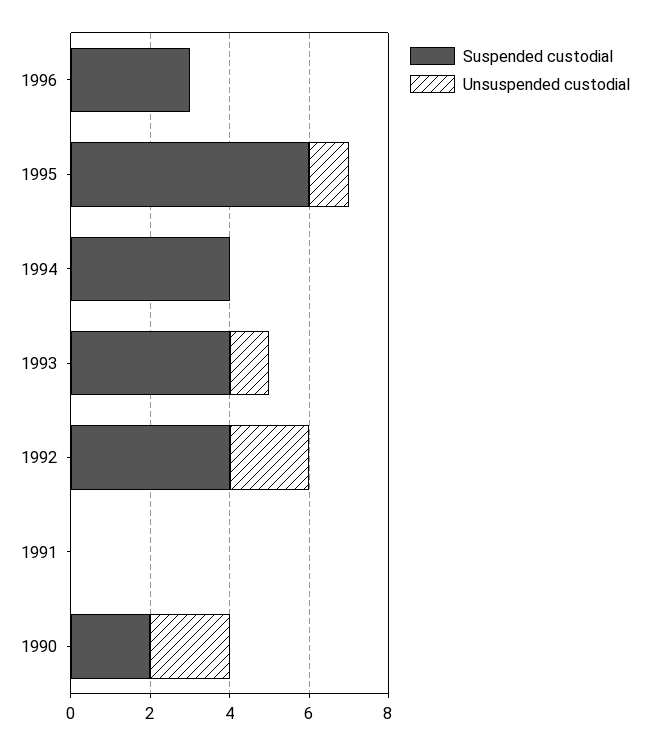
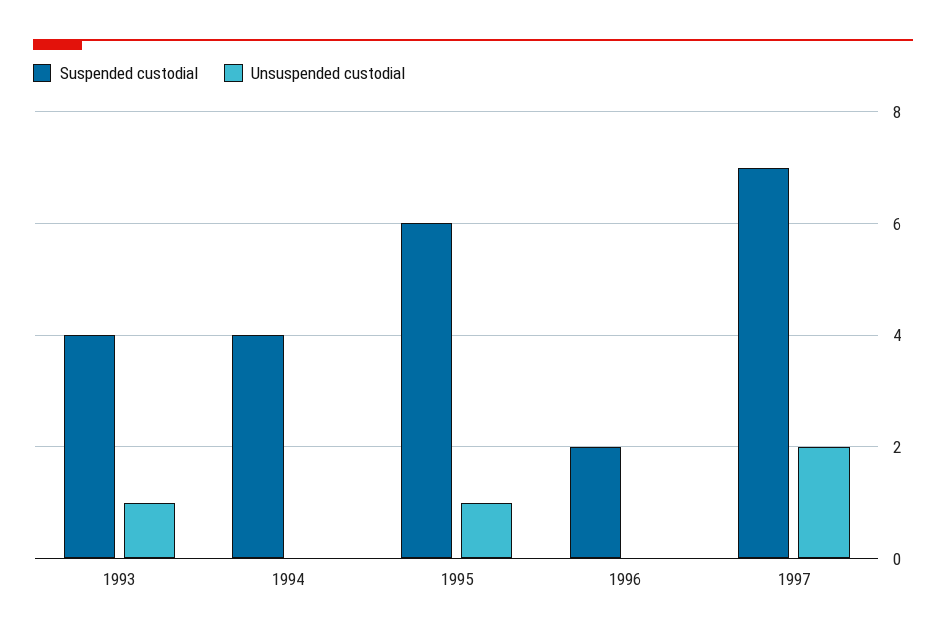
Suspended custodial, 1996: 3 -> 2
Suspended custodial, 1992: 4 -> none
Unsuspended custodial, 1992: 2 -> none
Suspended custodial, 1991: 0 -> none
Unsuspended custodial, 1991: 0 -> none
Suspended custodial, 1990: 2 -> none
Unsuspended custodial, 1990: 2 -> none
Suspended custodial, 1997: none -> 7
Unsuspended custodial, 1997: none -> 2

